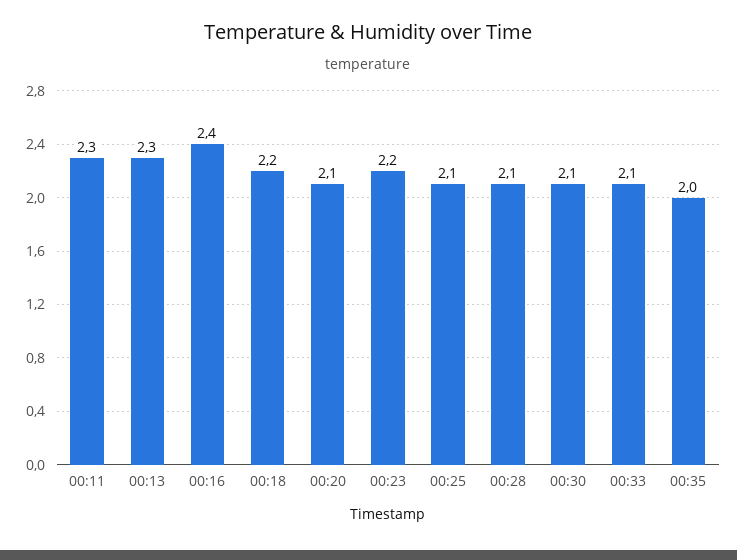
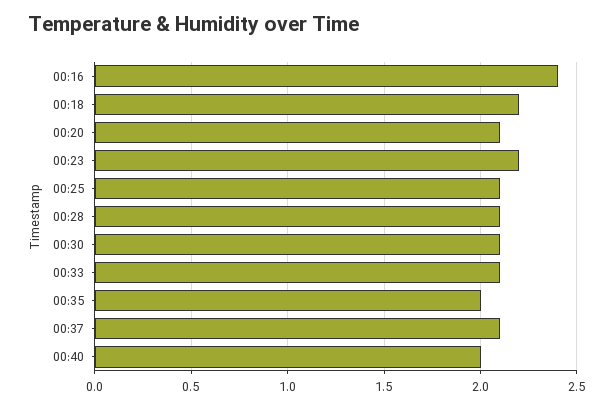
00:11: 2.3 -> none
00:13: 2.3 -> none
00:37: none -> 2.1
00:40: none -> 2

